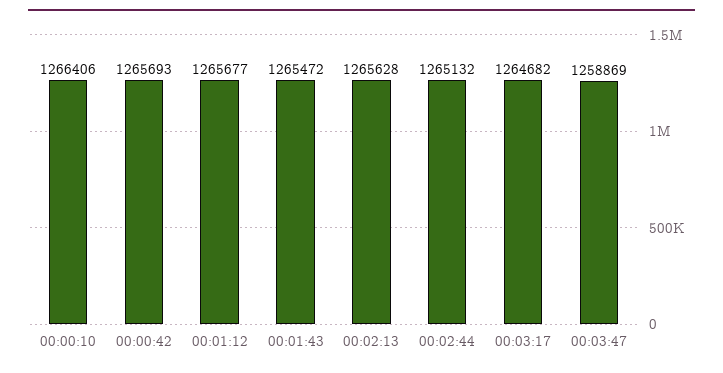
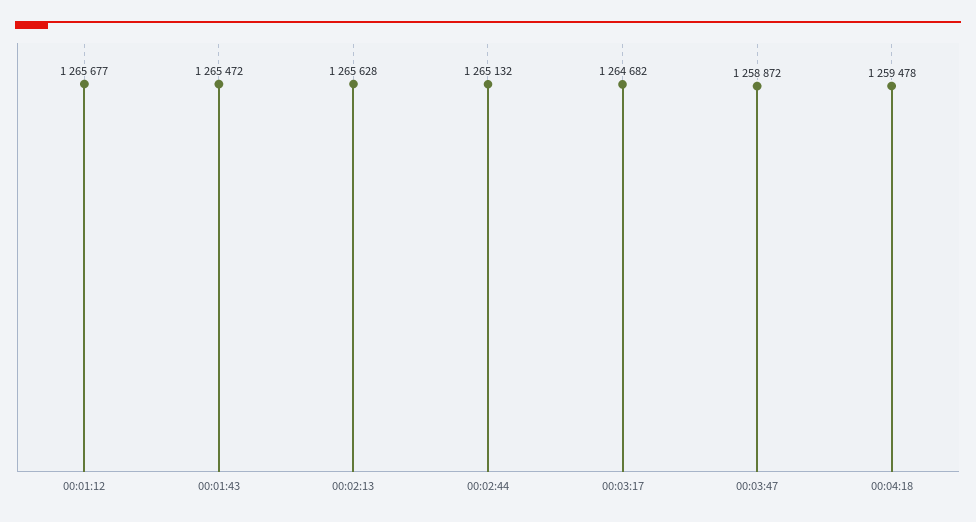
00:00:10: 1266406 -> none
00:00:42: 1265693 -> none
00:03:47: 1258869 -> 1258872
00:04:18: none -> 1259478

